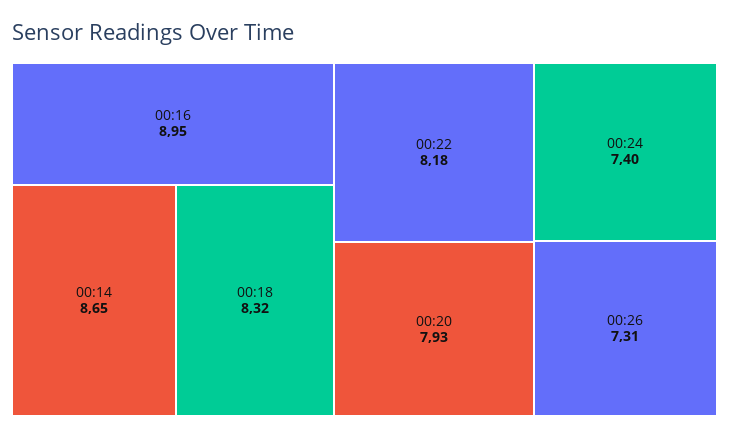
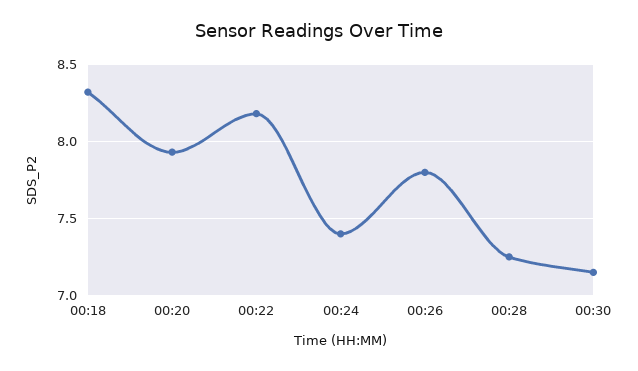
00:16: 8.95 -> none
00:14: 8.65 -> none
00:26: 7.31 -> 7.8
00:28: none -> 7.25
00:30: none -> 7.15

